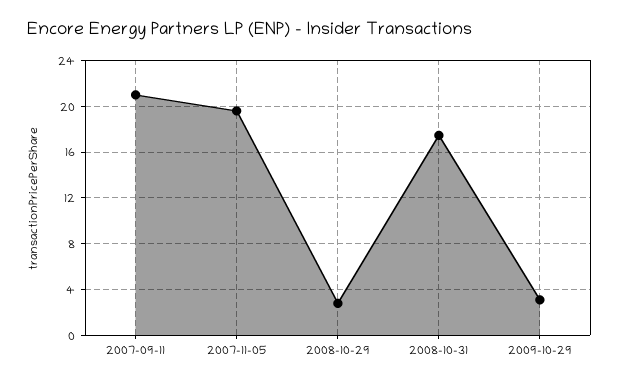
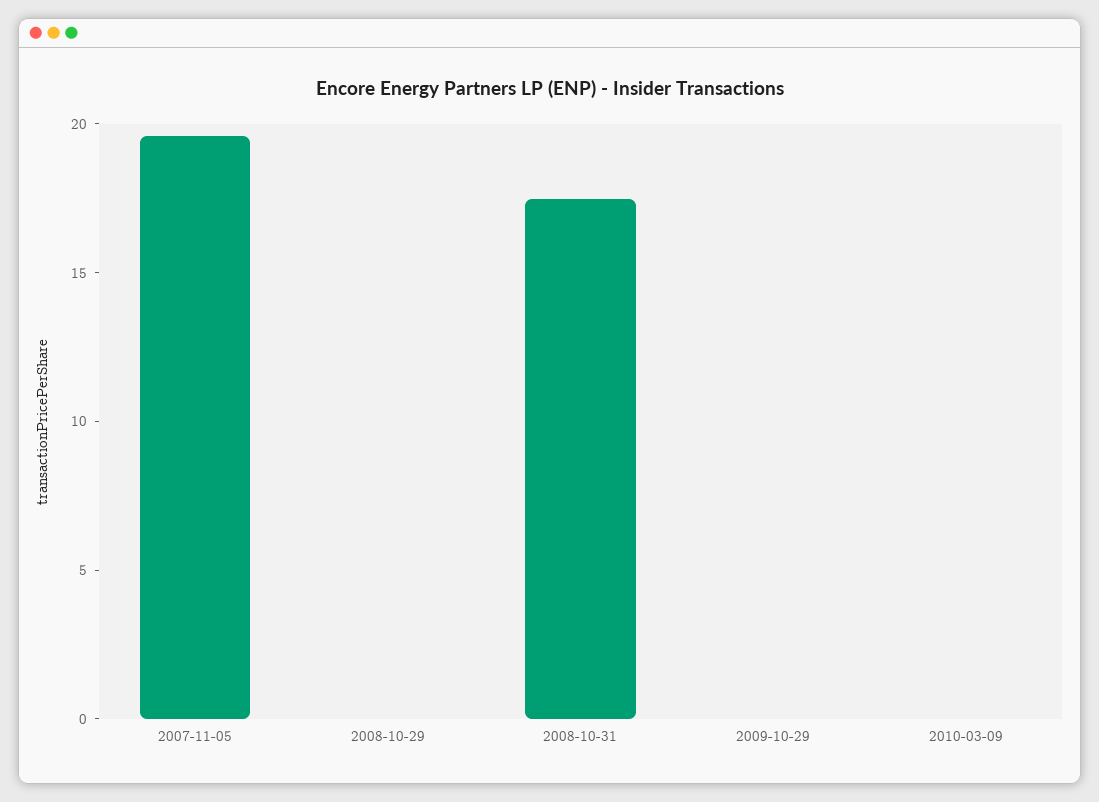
2007-09-11: 21 -> none
2008-10-29: 3 -> 0
2009-10-29: 3 -> 0
2010-03-09: none -> 0

